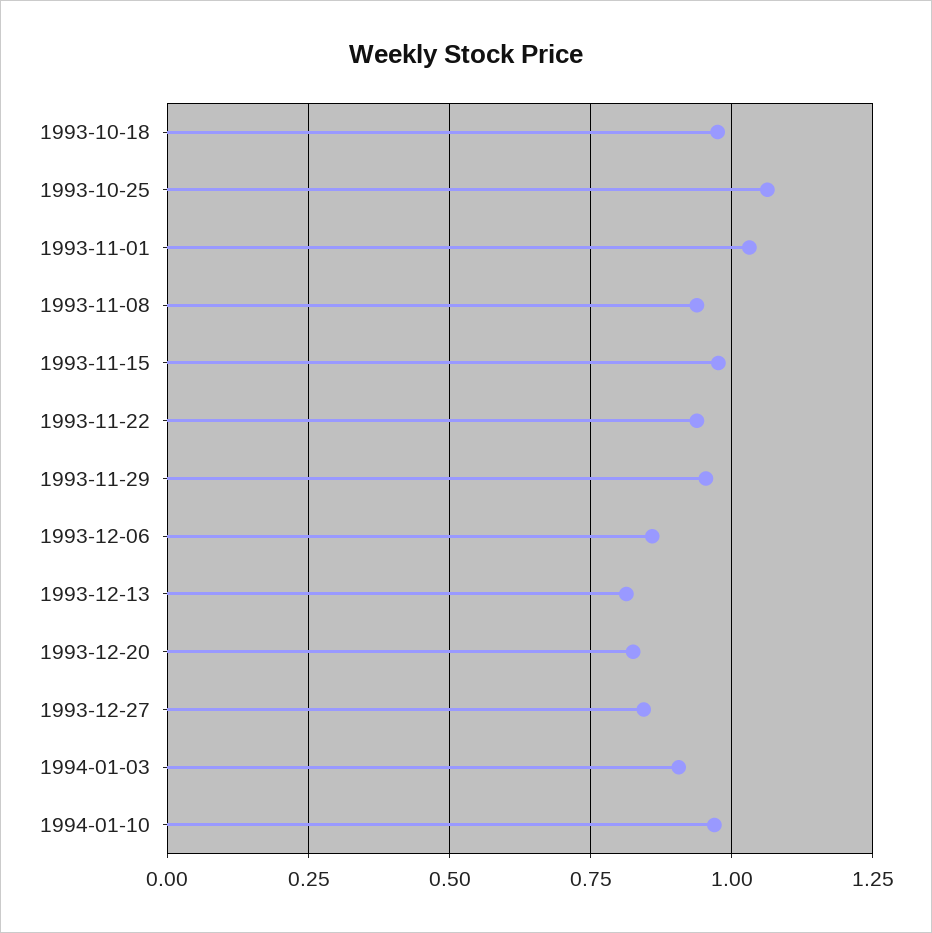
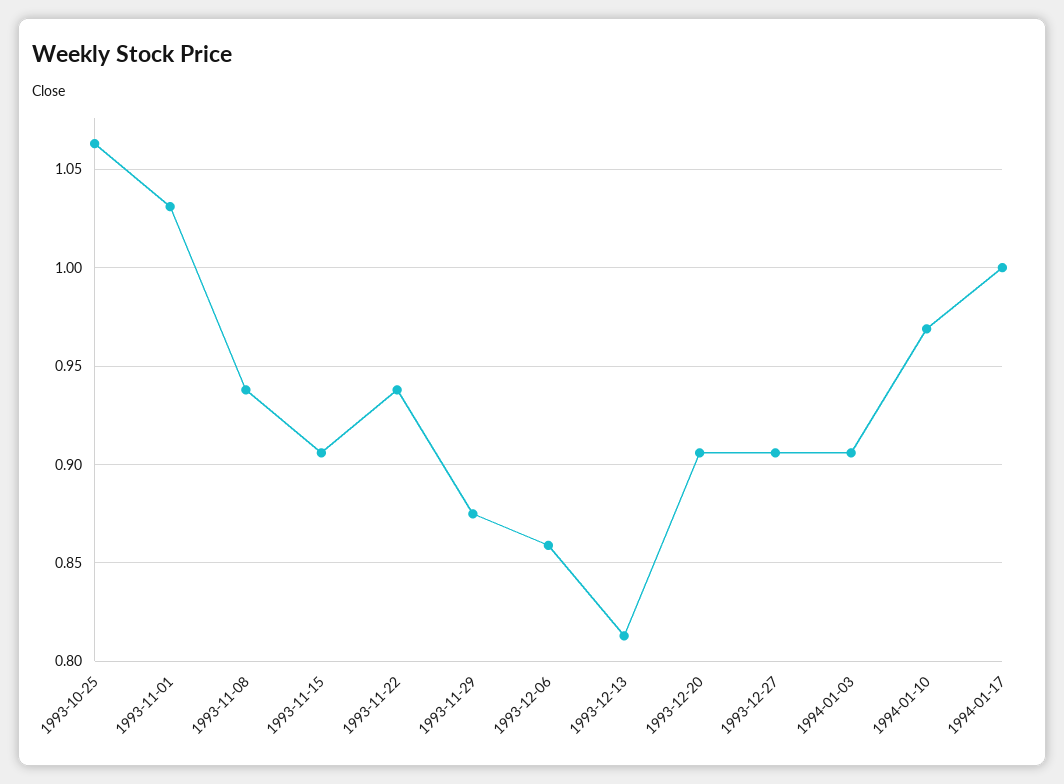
1993-10-18: 0.975 -> none
1993-11-15: 0.975 -> 0.905
1993-11-29: 0.95 -> 0.875
1993-12-20: 0.825 -> 0.905
1993-12-27: 0.85 -> 0.905
1994-01-17: none -> 1

